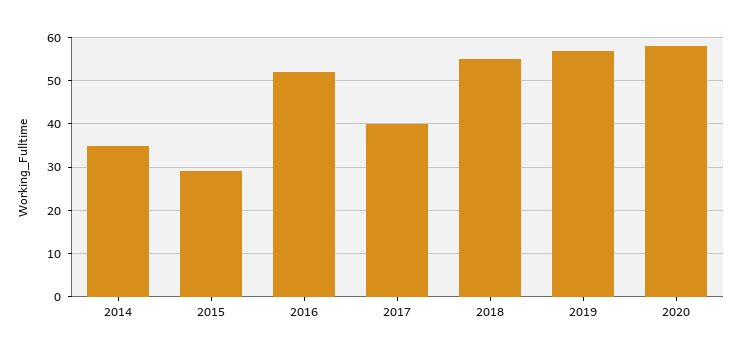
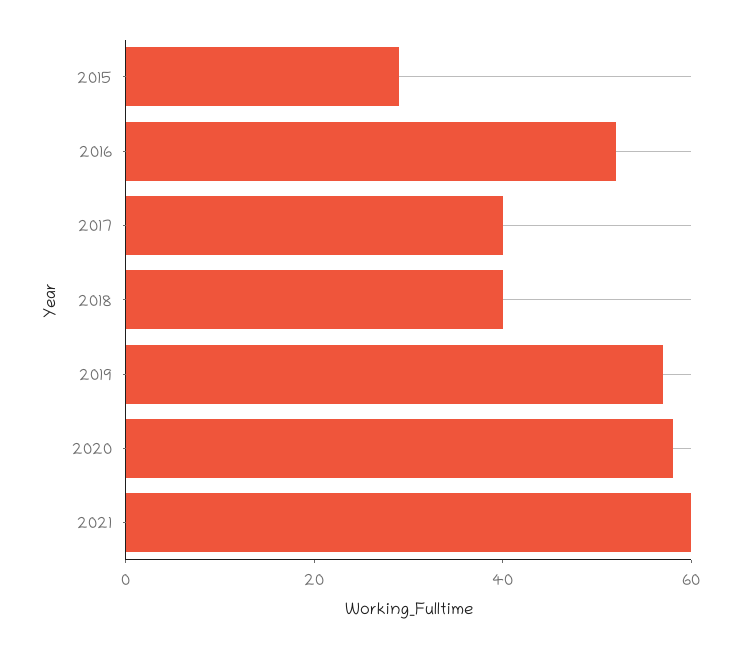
2014: 35 -> none
2018: 55 -> 40
2021: none -> 60

